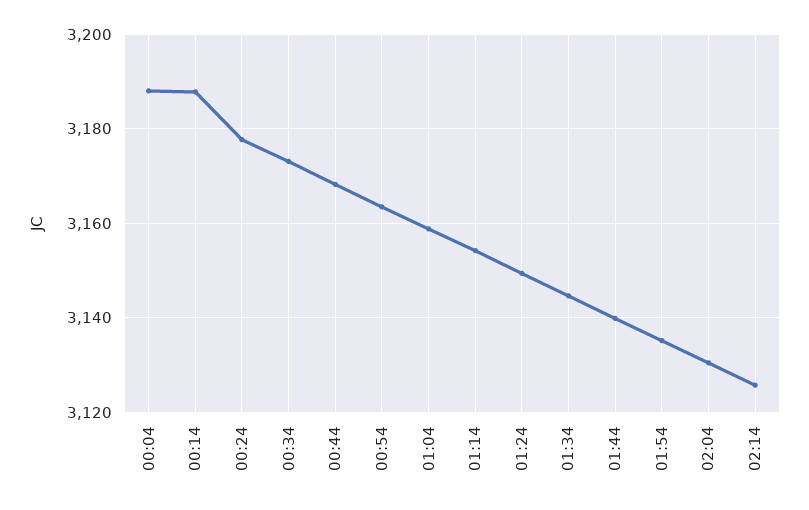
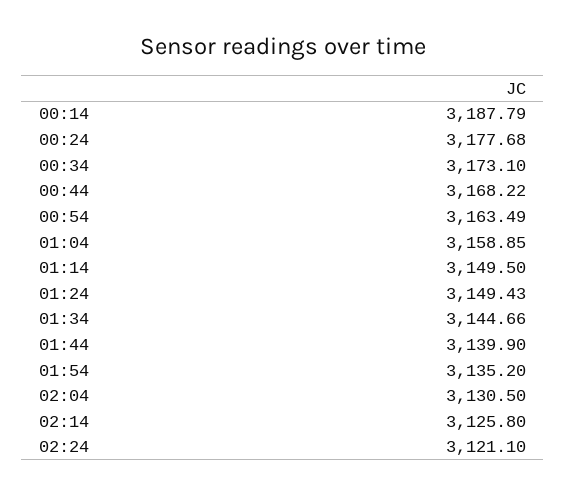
00:04: 3188 -> none
01:14: 3154 -> 3149.5
02:24: none -> 3121.1

